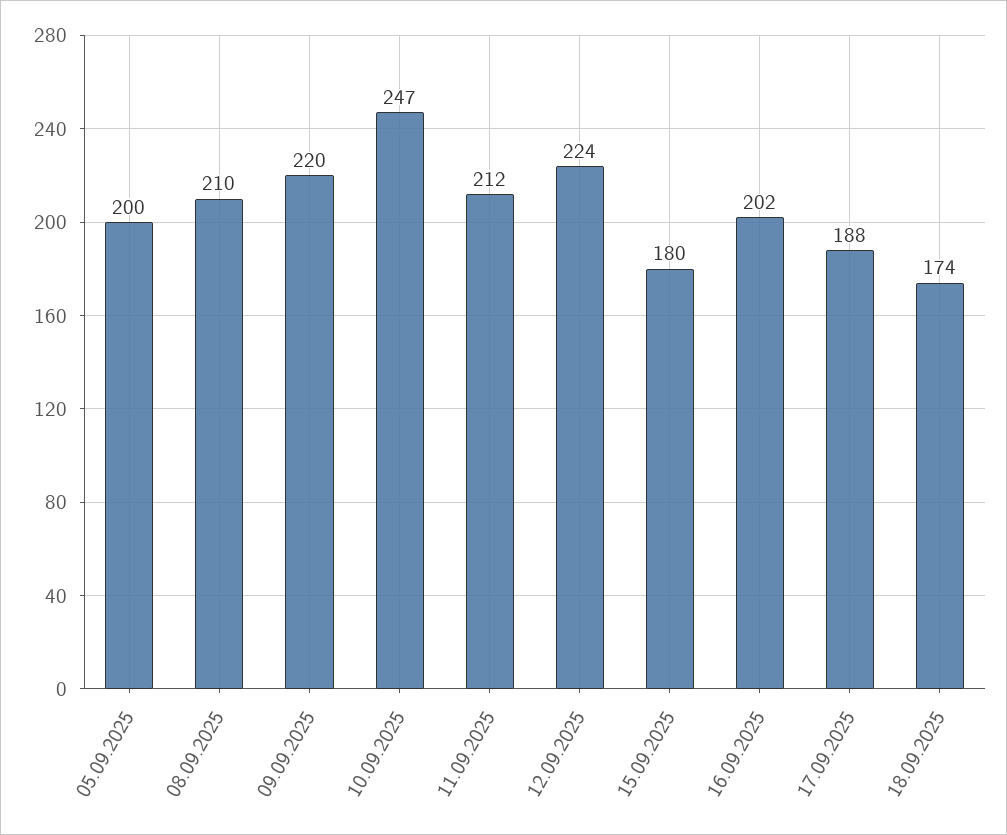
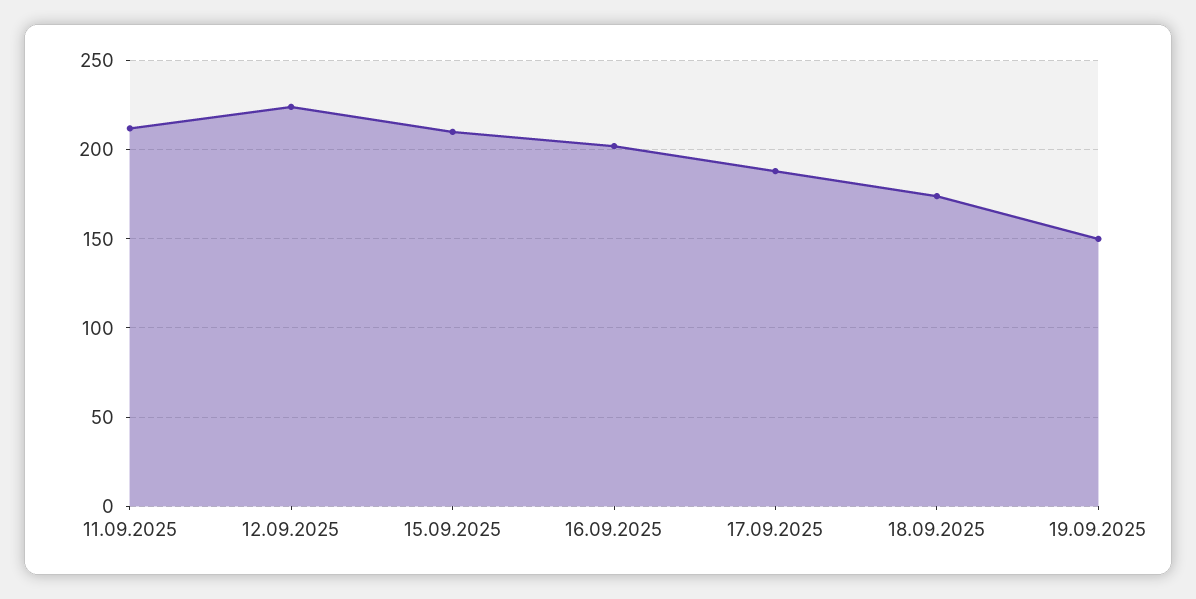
05.09.2025: 200 -> none
08.09.2025: 210 -> none
09.09.2025: 220 -> none
10.09.2025: 247 -> none
15.09.2025: 180 -> 210
19.09.2025: none -> 150

